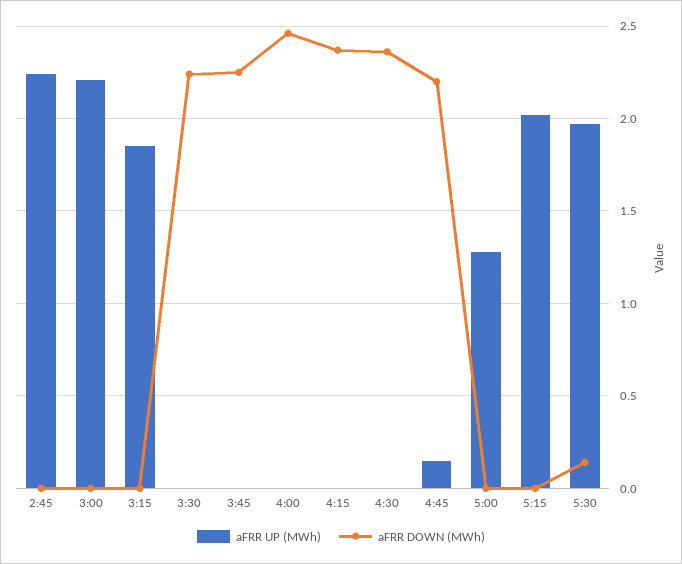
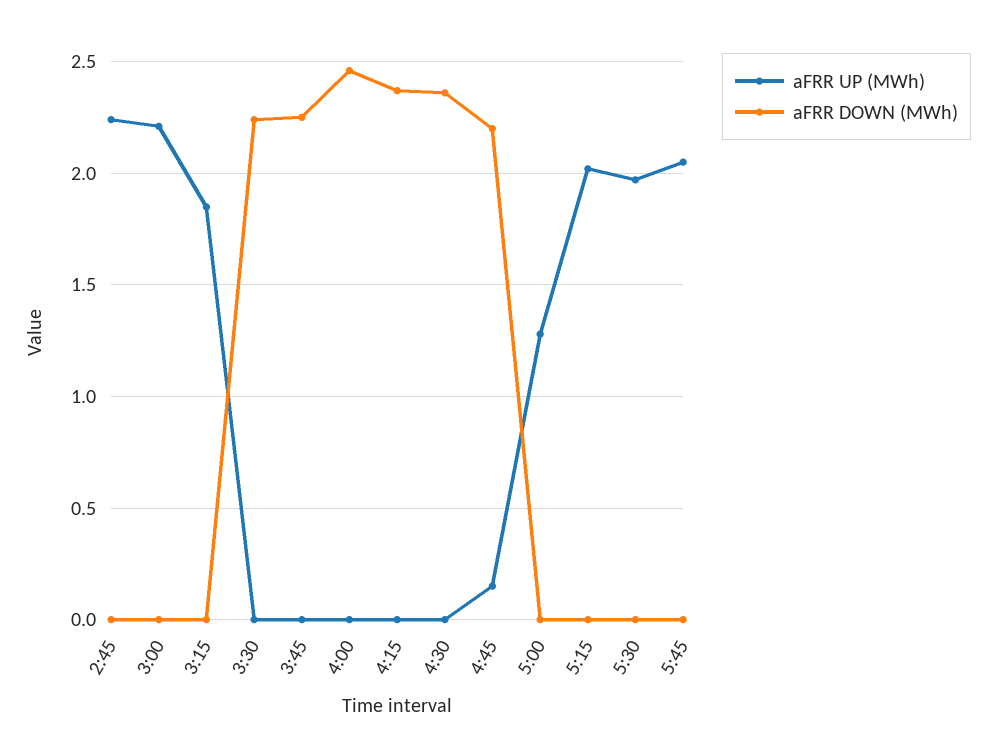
aFRR DOWN (MWh), 5:30: 0.15 -> 0
aFRR UP (MWh), 5:45: none -> 2.05
aFRR DOWN (MWh), 5:45: none -> 0

